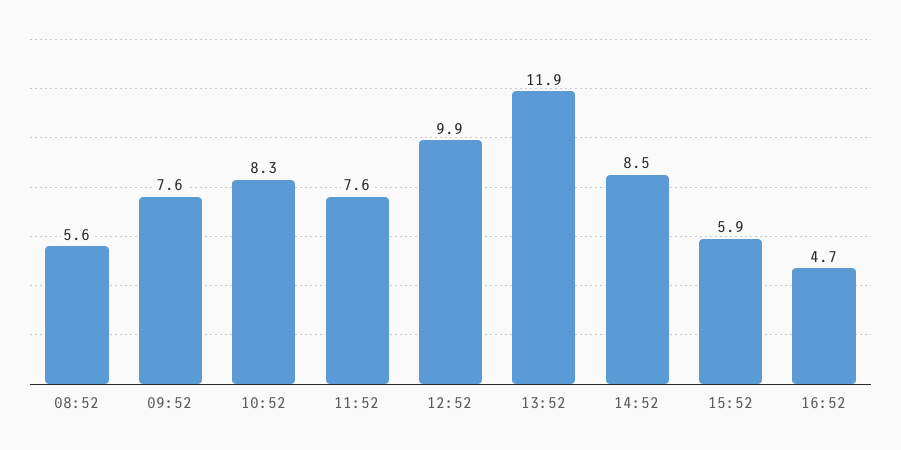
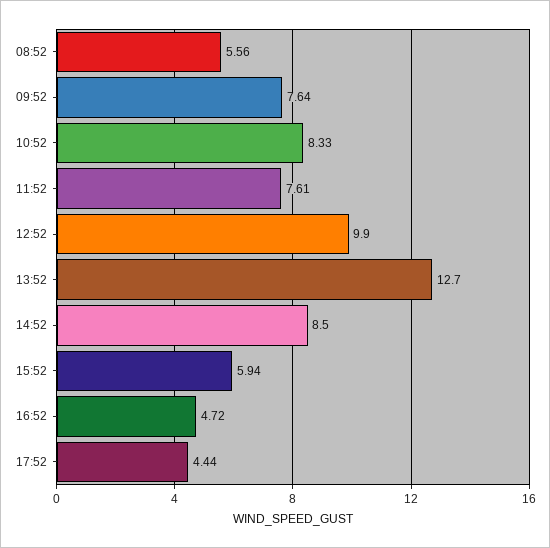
13:52: 11.9 -> 12.7
17:52: none -> 4.44

